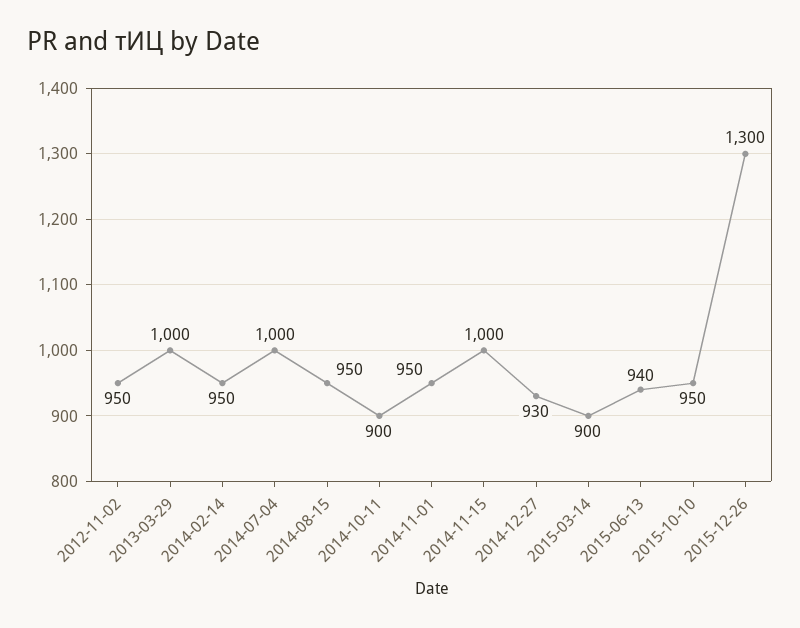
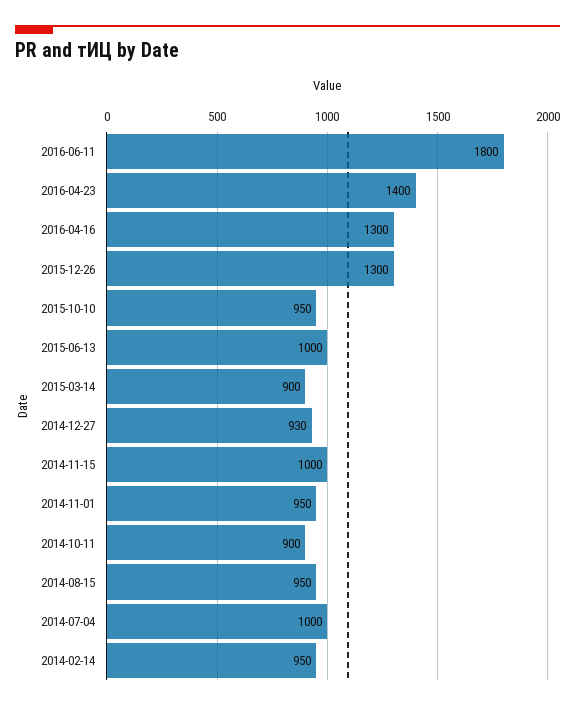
2012-11-02: 950 -> none
2013-03-29: 1000 -> none
2015-06-13: 940 -> 1000
2016-06-11: none -> 1800
2016-04-23: none -> 1400
2016-04-16: none -> 1300

